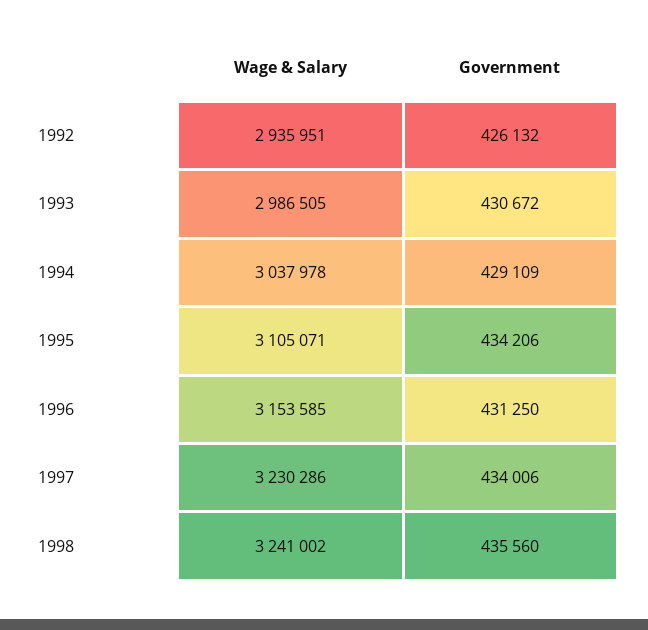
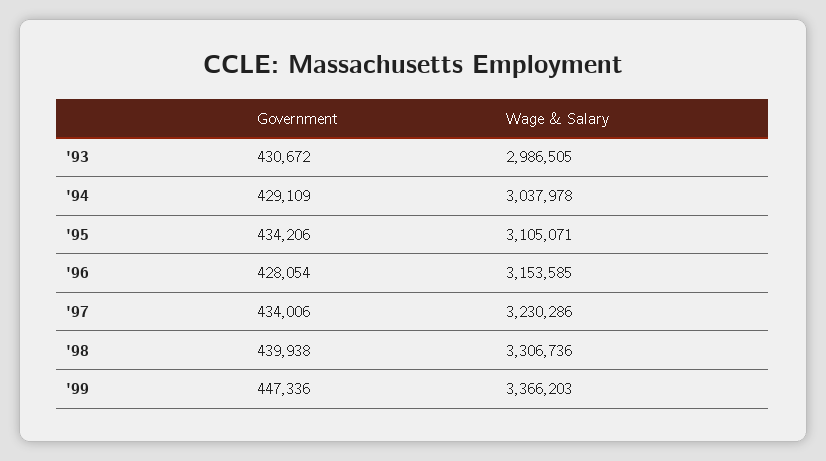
Wage & Salary, 1992: 2935951 -> none
Government, 1992: 426132 -> none
Government, 1996: 431250 -> 428054
Wage & Salary, 1998: 3241002 -> 3306736
Government, 1998: 435560 -> 439938
Government, '99: none -> 447336
Wage & Salary, '99: none -> 3366203

